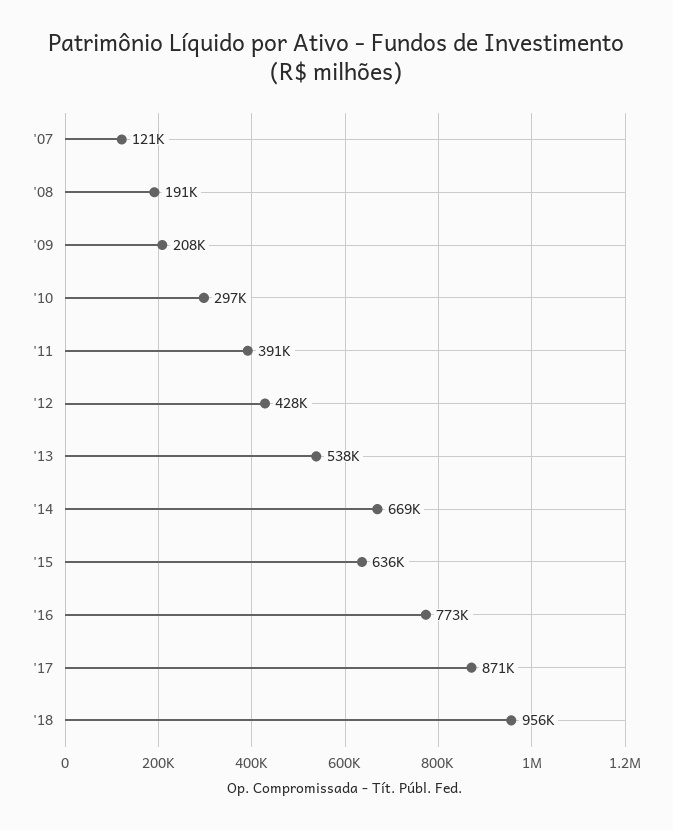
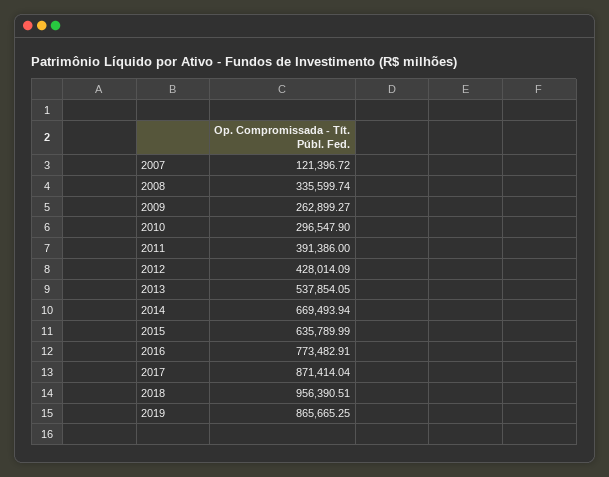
'08: 191000 -> 335599.74
'09: 208000 -> 262899.27
2019: none -> 865665.25

